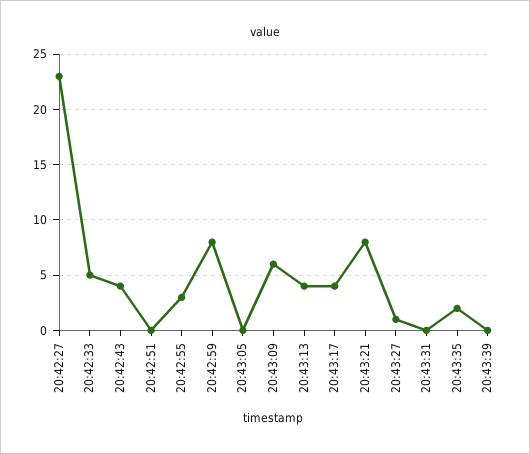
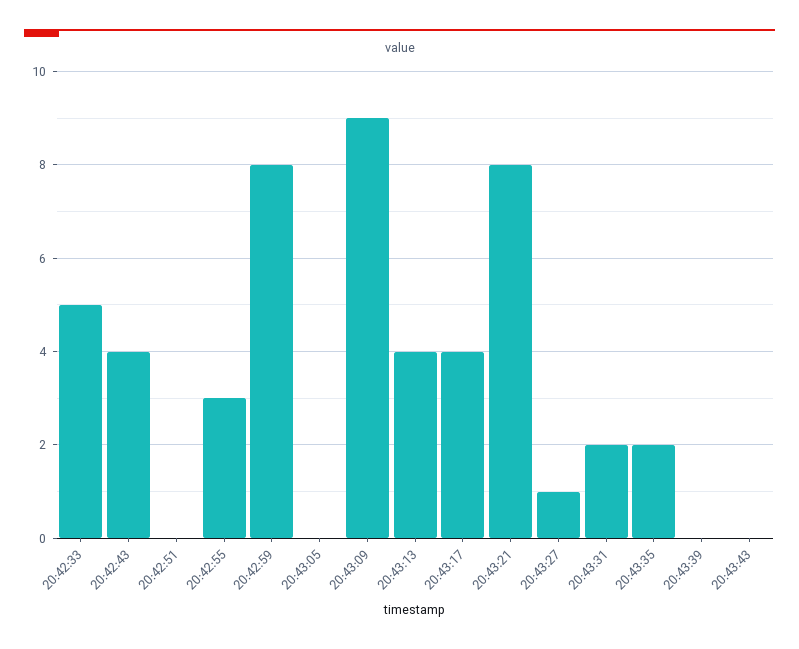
20:42:27: 23 -> none
20:43:09: 6 -> 9
20:43:31: 0 -> 2
20:43:43: none -> 0

